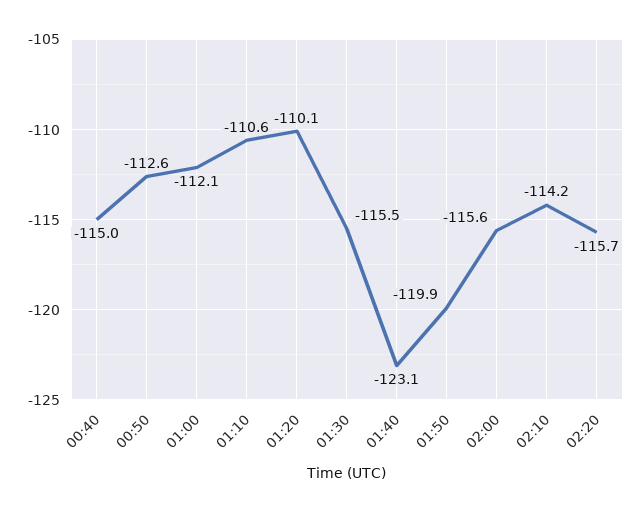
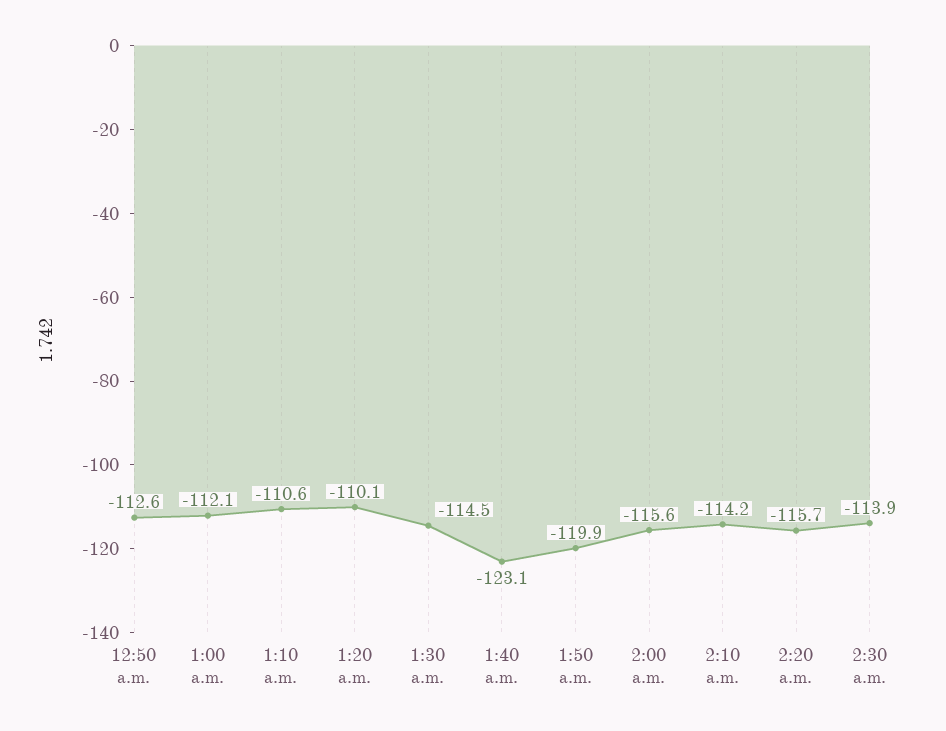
00:40: -115 -> none
01:30: -115.5 -> -114.5
2:30 a.m.: none -> -113.9

